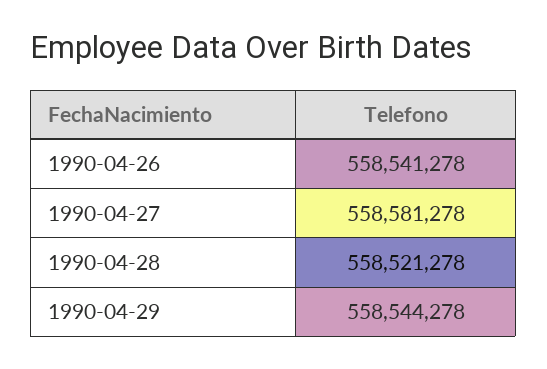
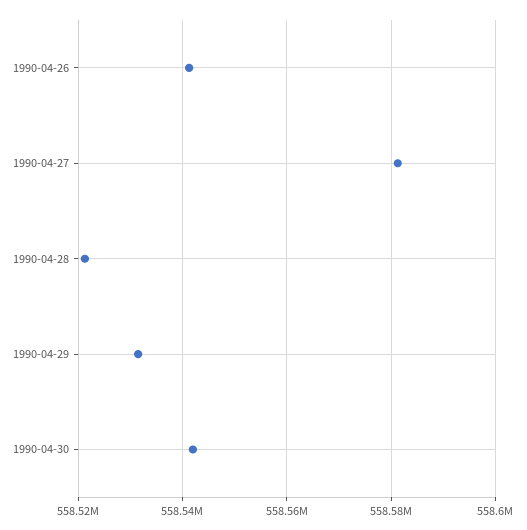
1990-04-29: 558544278 -> 558532000
1990-04-30: none -> 558542000

